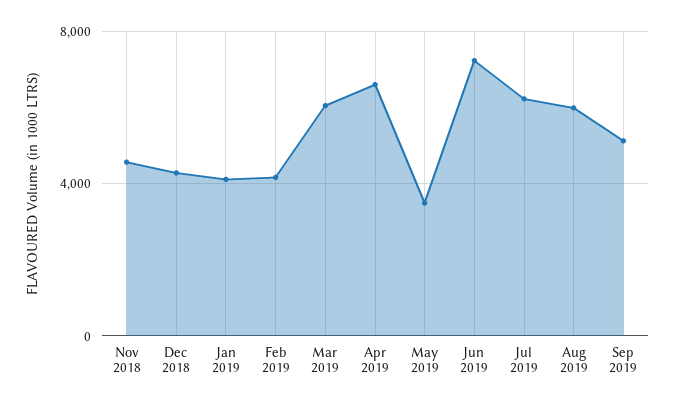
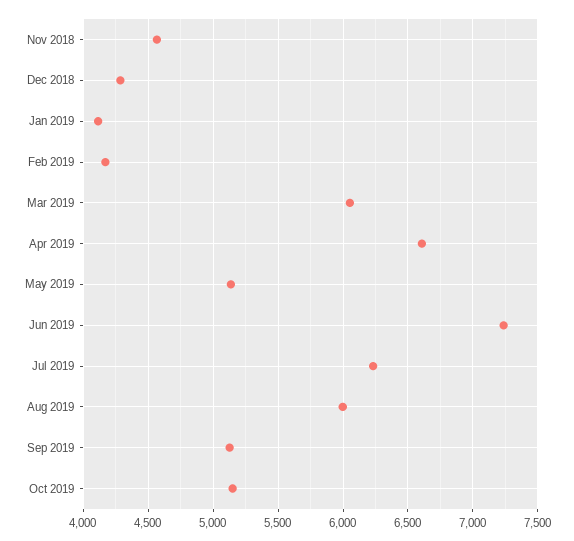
May 2019: 3500 -> 5150
Oct 2019: none -> 5150

